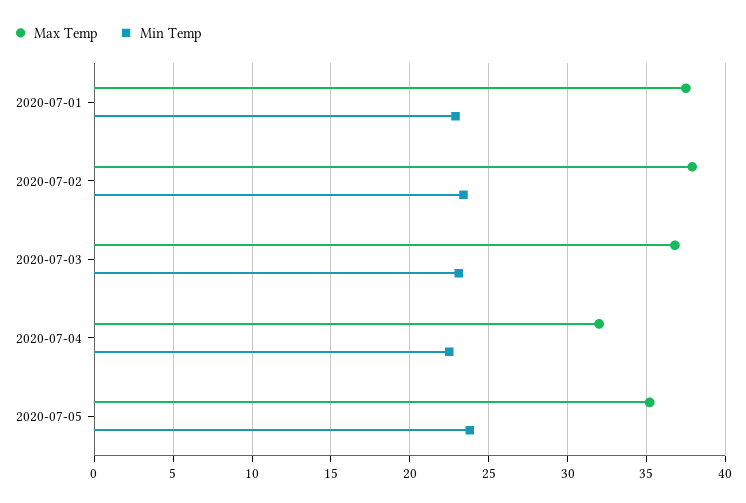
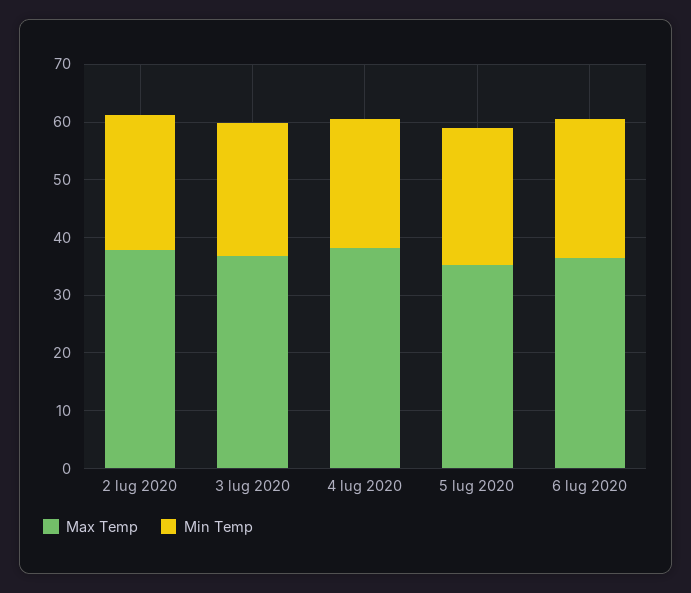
Max Temp, 2020-07-01: 37.5 -> none
Min Temp, 2020-07-01: 23 -> none
Max Temp, 2020-07-04: 32 -> 38
Max Temp, 6 lug 2020: none -> 36
Min Temp, 6 lug 2020: none -> 24

